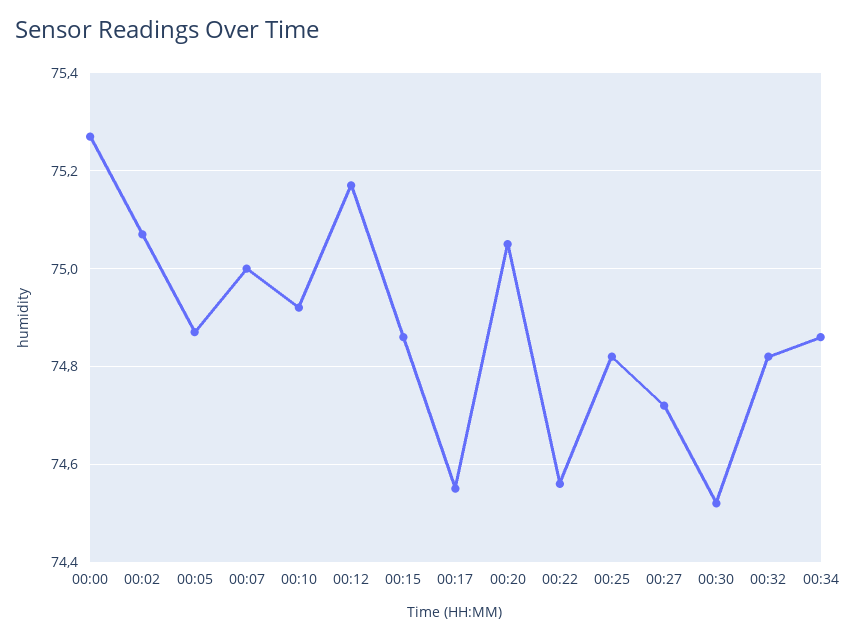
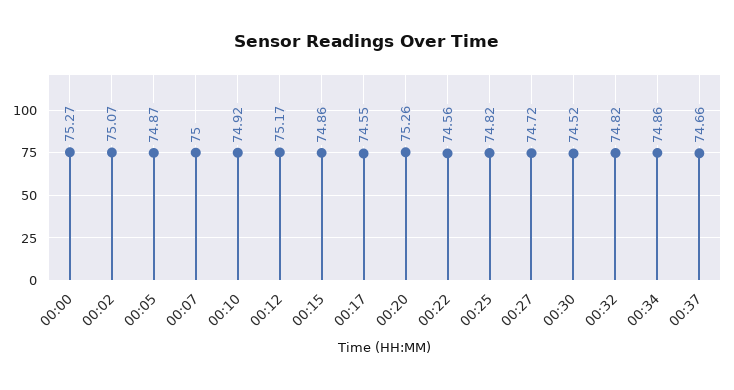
00:20: 75.05 -> 75.26
00:37: none -> 74.66

